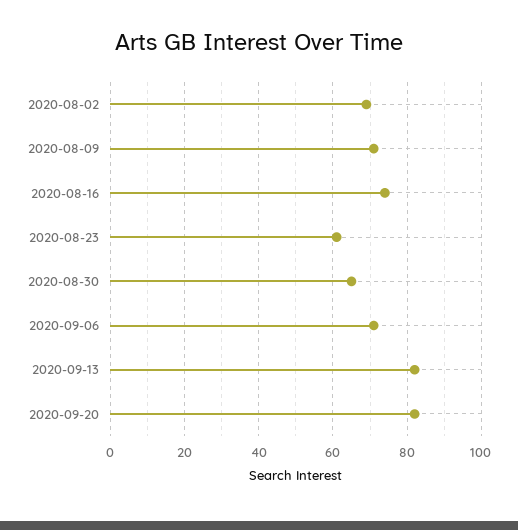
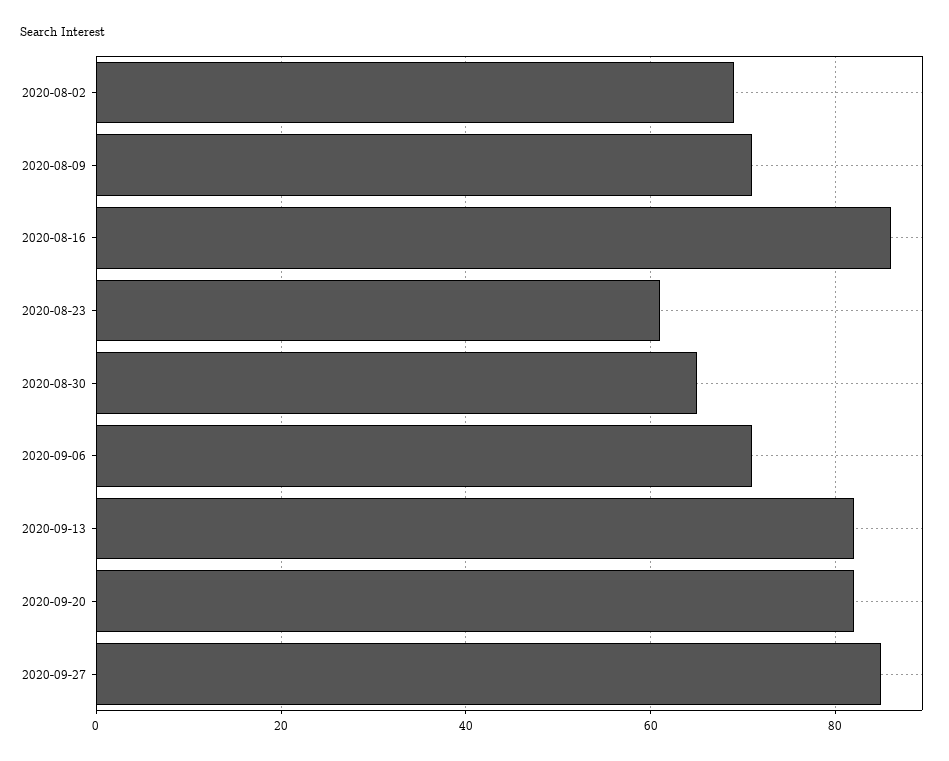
2020-08-16: 75 -> 85
2020-09-27: none -> 85

